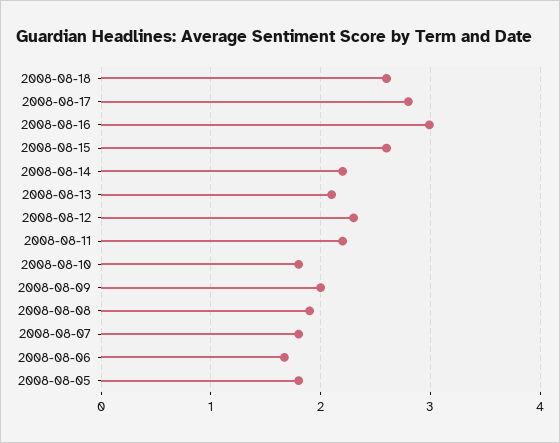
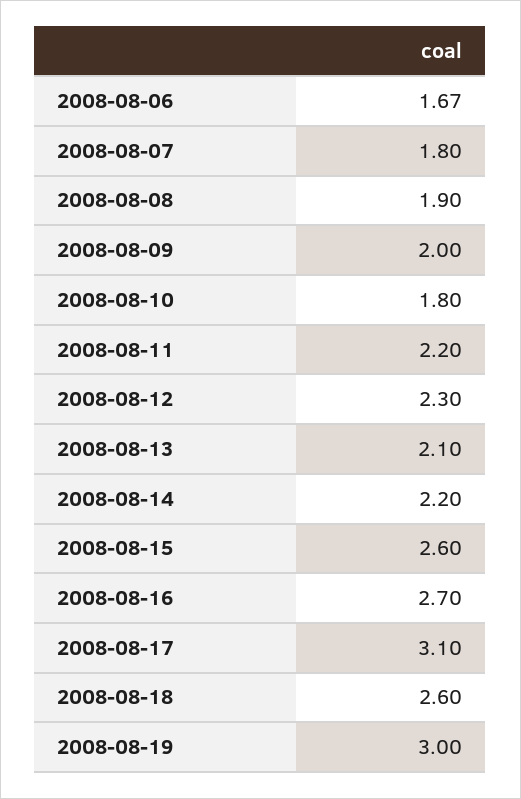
2008-08-17: 2.8 -> 3.1
2008-08-16: 3 -> 2.7
2008-08-05: 1.8 -> none
2008-08-19: none -> 3

